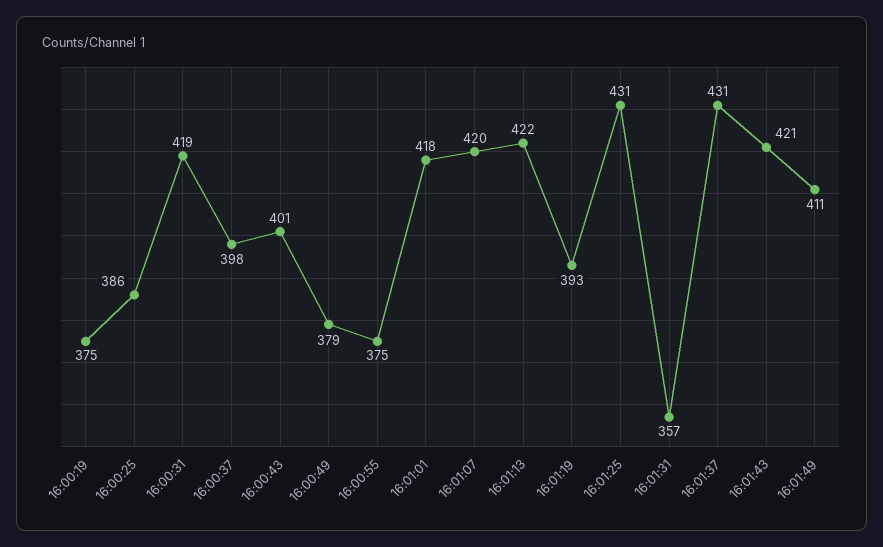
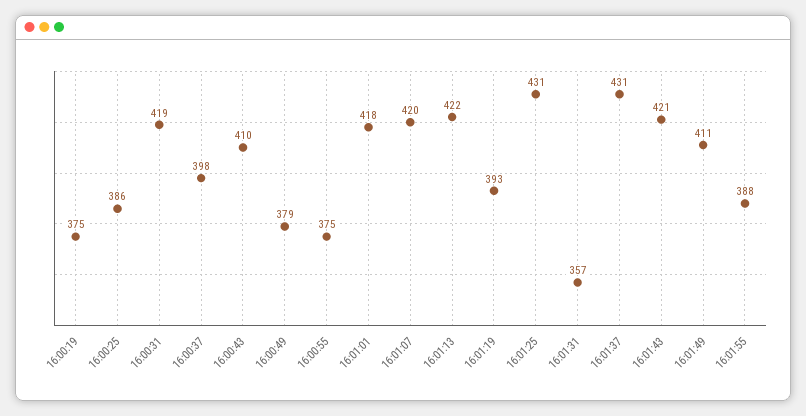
16:00:43: 401 -> 410
16:01:55: none -> 388

